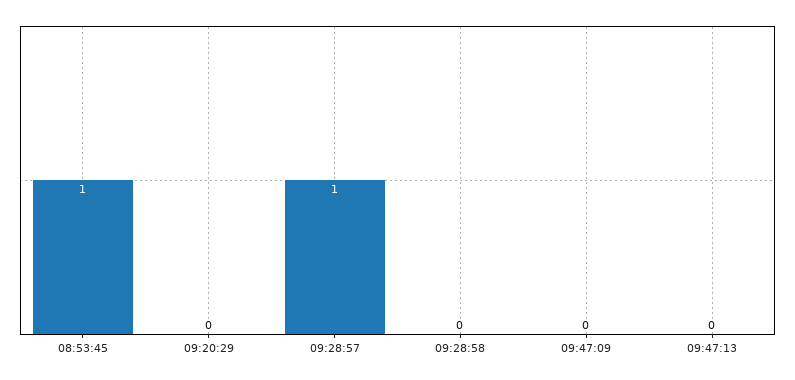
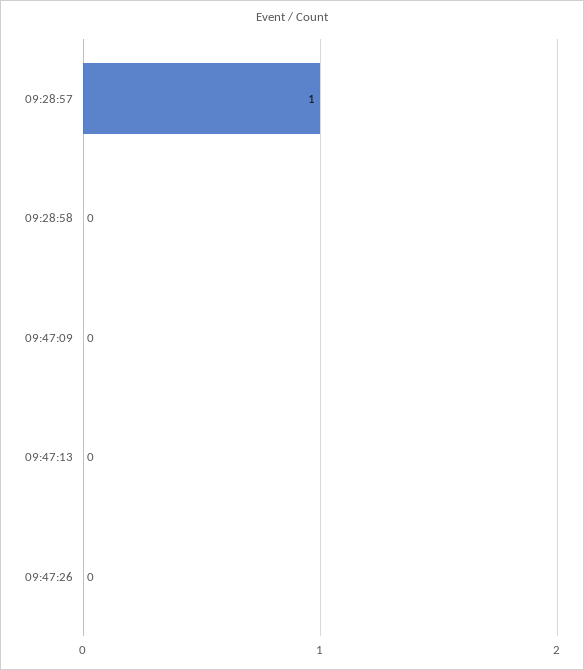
08:53:45: 1 -> none
09:20:29: 0 -> none
09:47:26: none -> 0

